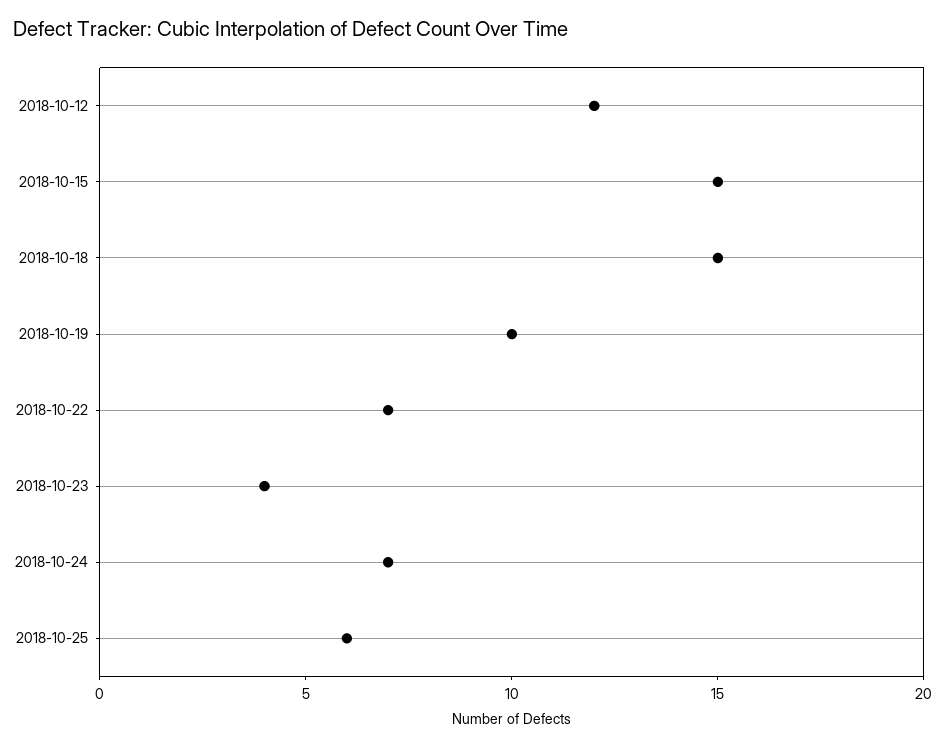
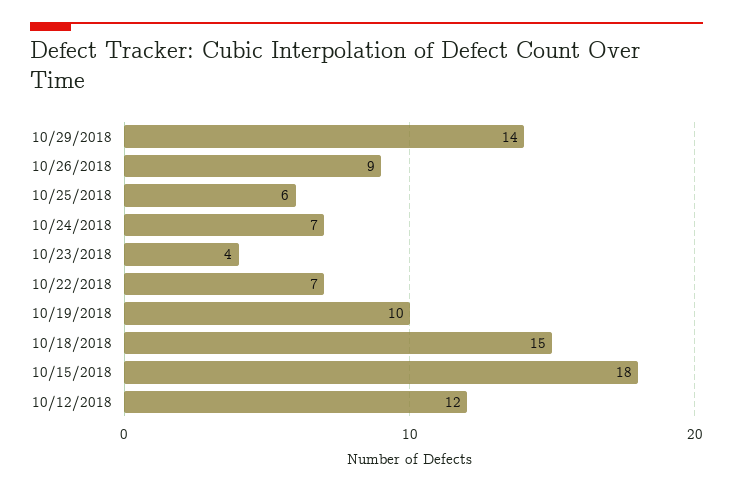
2018-10-15: 15 -> 18
10/29/2018: none -> 14
10/26/2018: none -> 9

